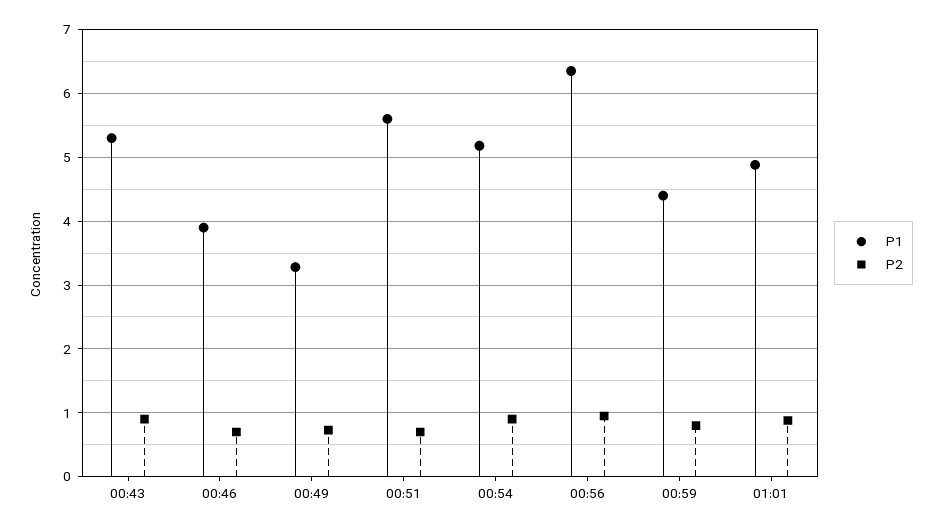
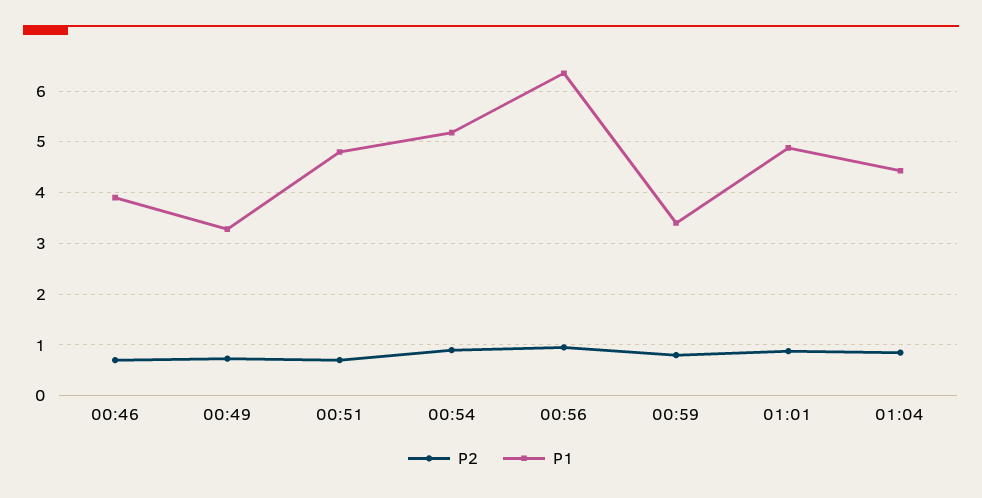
P1, 00:43: 5.3 -> none
P2, 00:43: 0.9 -> none
P1, 00:51: 5.6 -> 4.8
P1, 00:59: 4.4 -> 3.4
P2, 01:04: none -> 0.8
P1, 01:04: none -> 4.4

